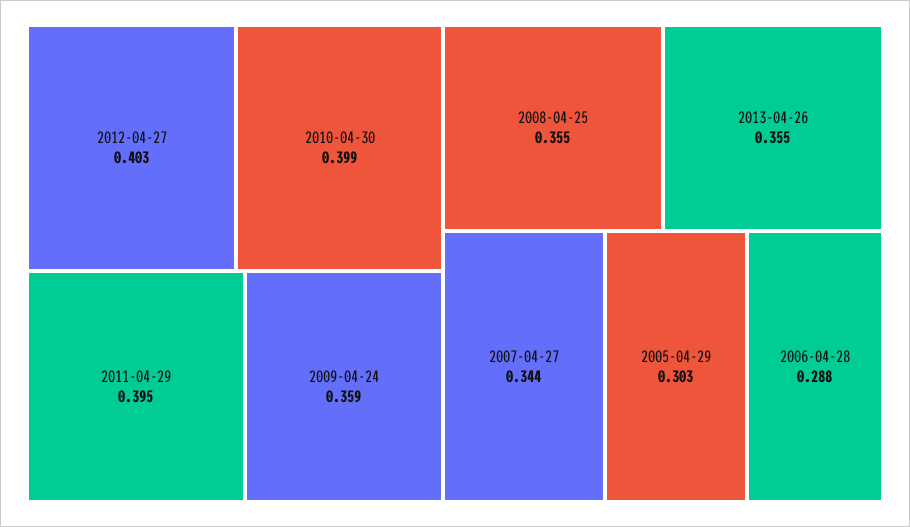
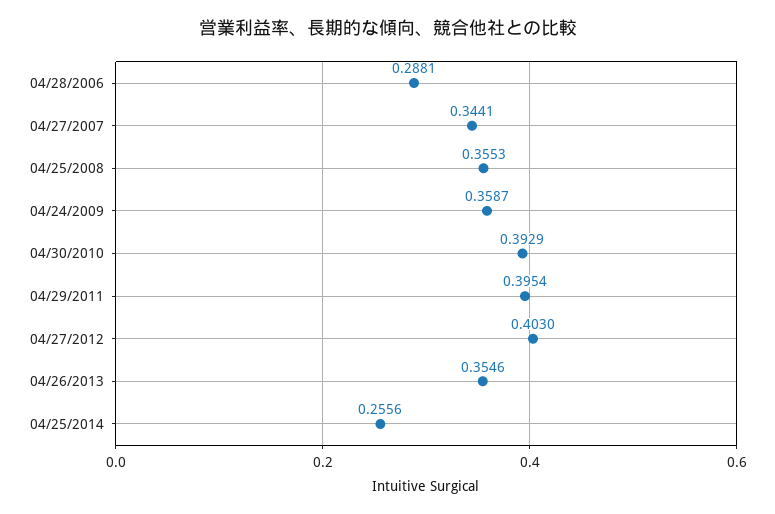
2010-04-30: 0.399 -> 0.3929
2005-04-29: 0.303 -> none
04/25/2014: none -> 0.2556

